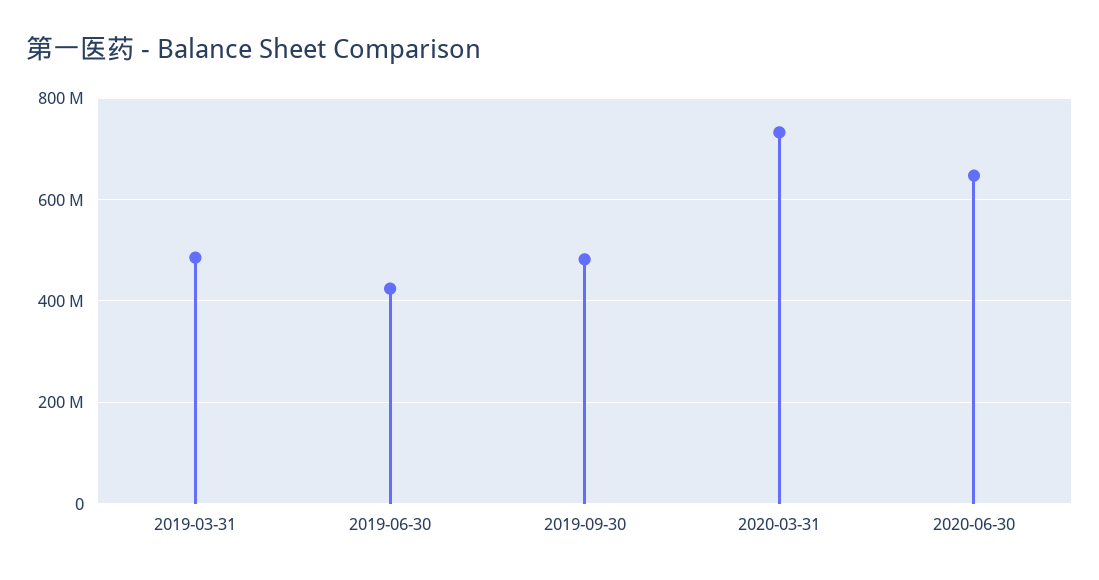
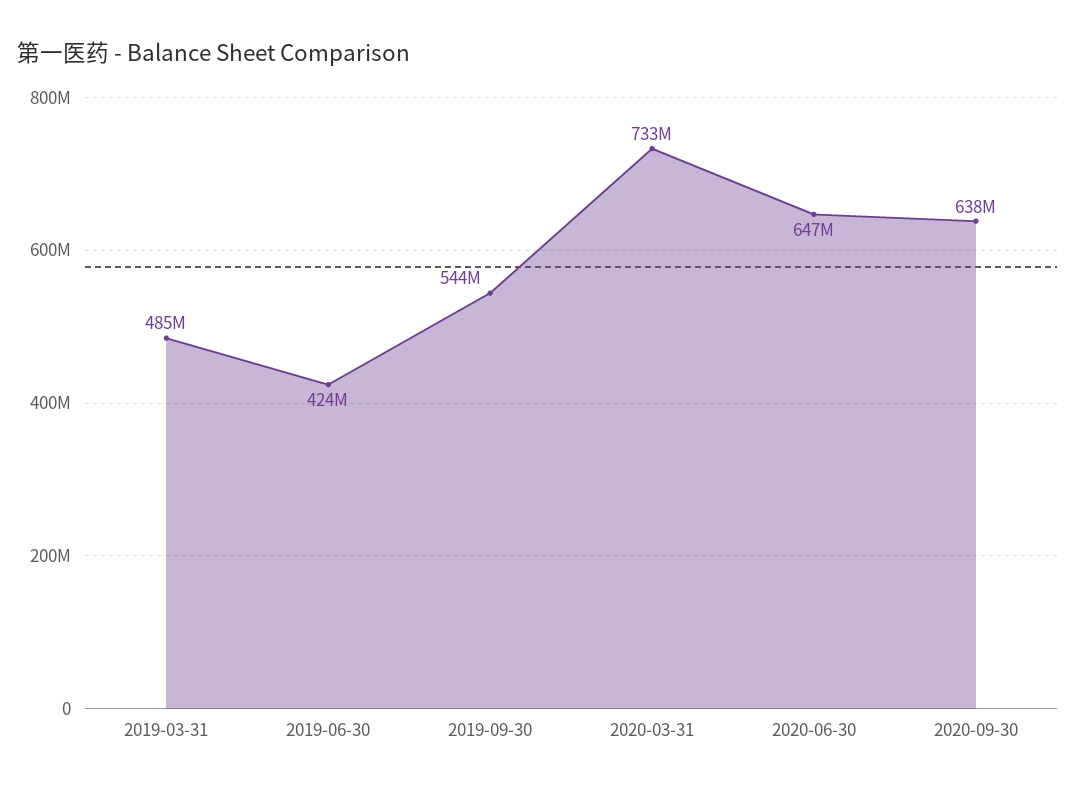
2019-09-30: 480000000 -> 544000000
2020-09-30: none -> 638000000

